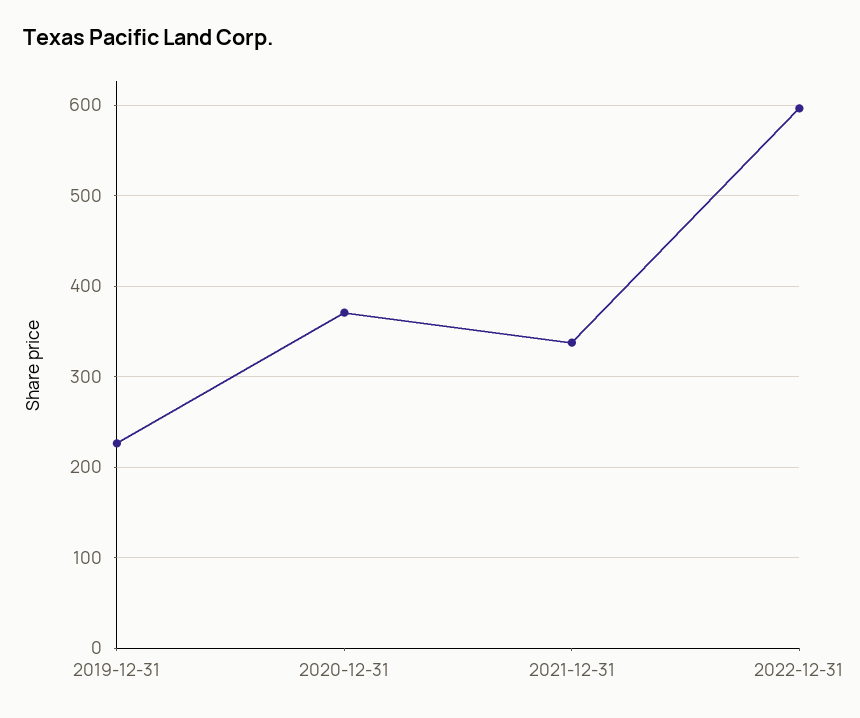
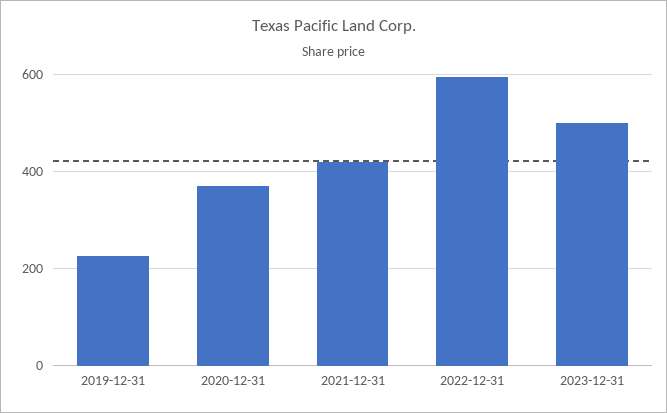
2021-12-31: 340 -> 420
2023-12-31: none -> 500

